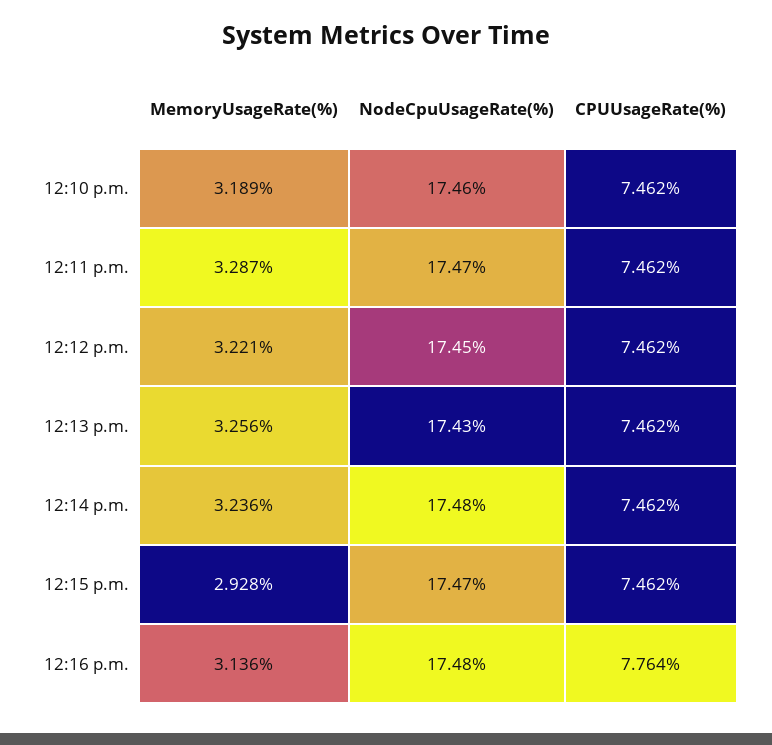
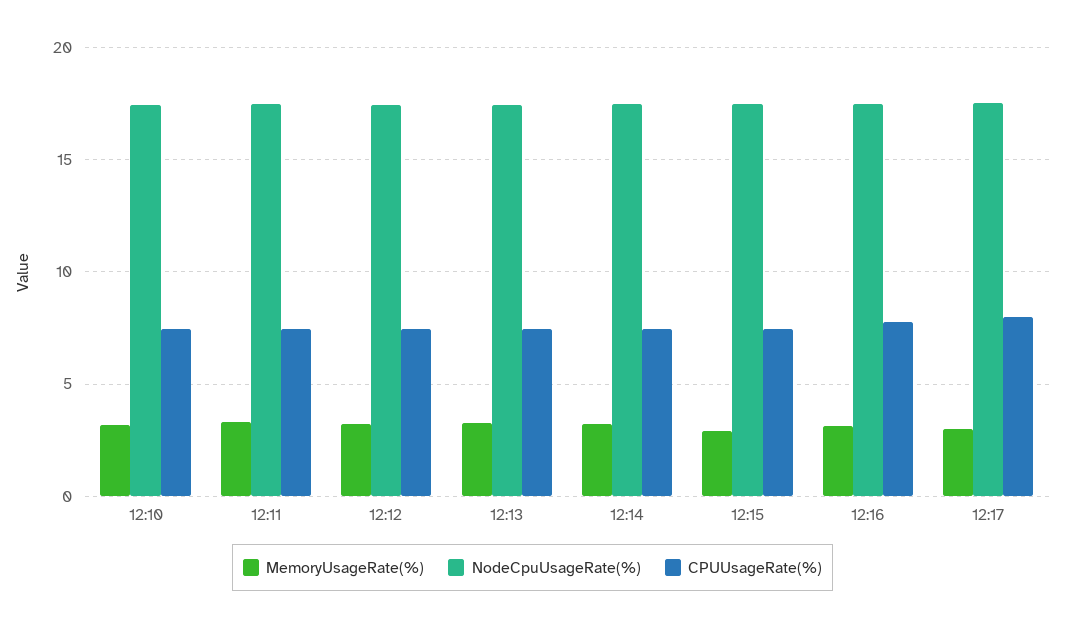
MemoryUsageRate(%), 12:17: none -> 3
NodeCpuUsageRate(%), 12:17: none -> 17.5
CPUUsageRate(%), 12:17: none -> 8

